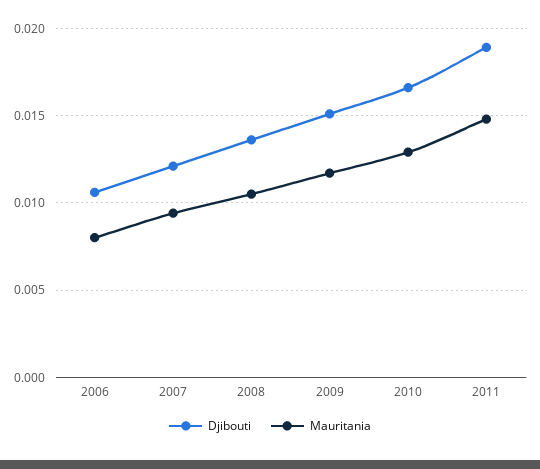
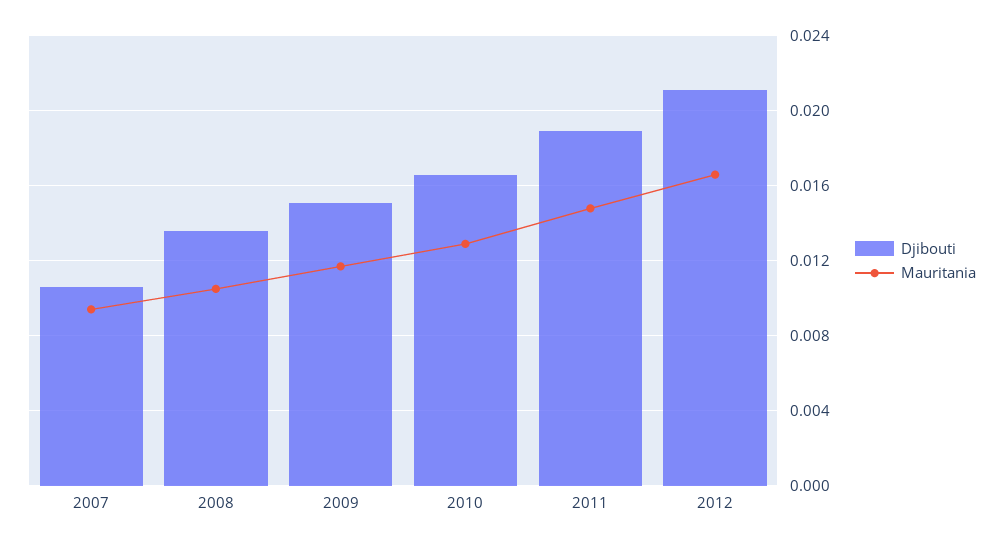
Djibouti, 2006: 0.0105 -> none
Mauritania, 2006: 0.008 -> none
Djibouti, 2007: 0.012 -> 0.0105
Djibouti, 2012: none -> 0.021
Mauritania, 2012: none -> 0.0165

